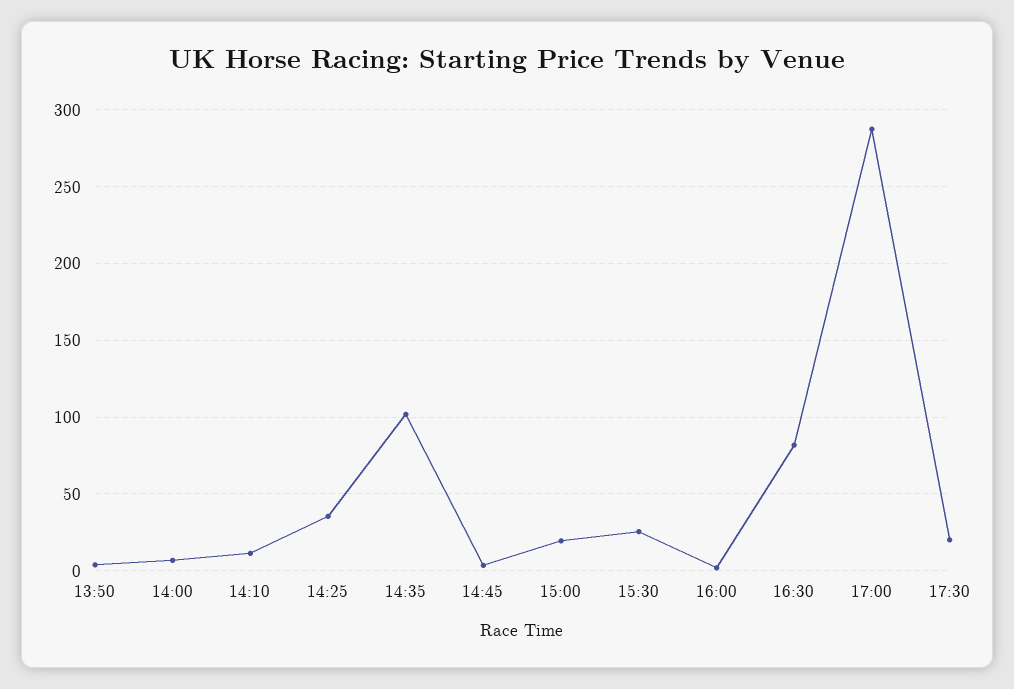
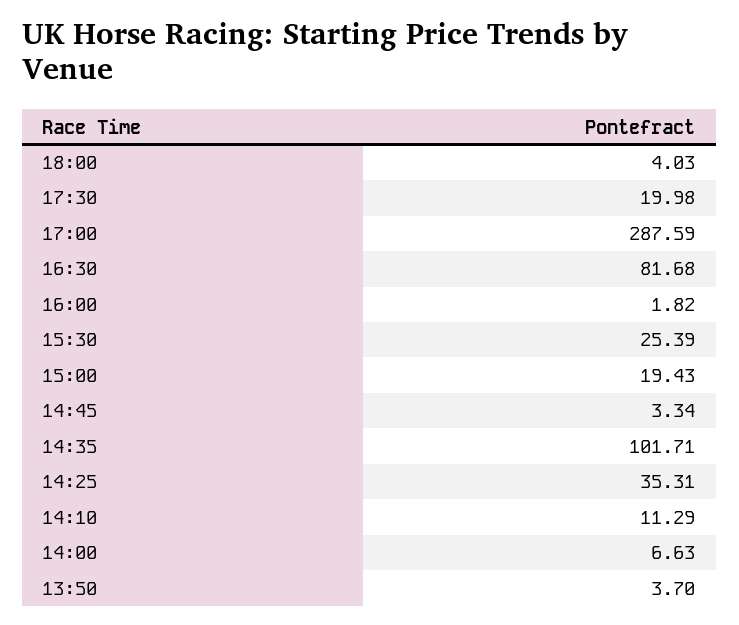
18:00: none -> 4.03

